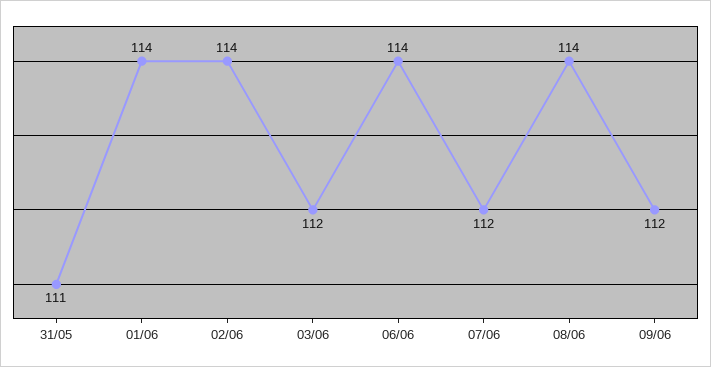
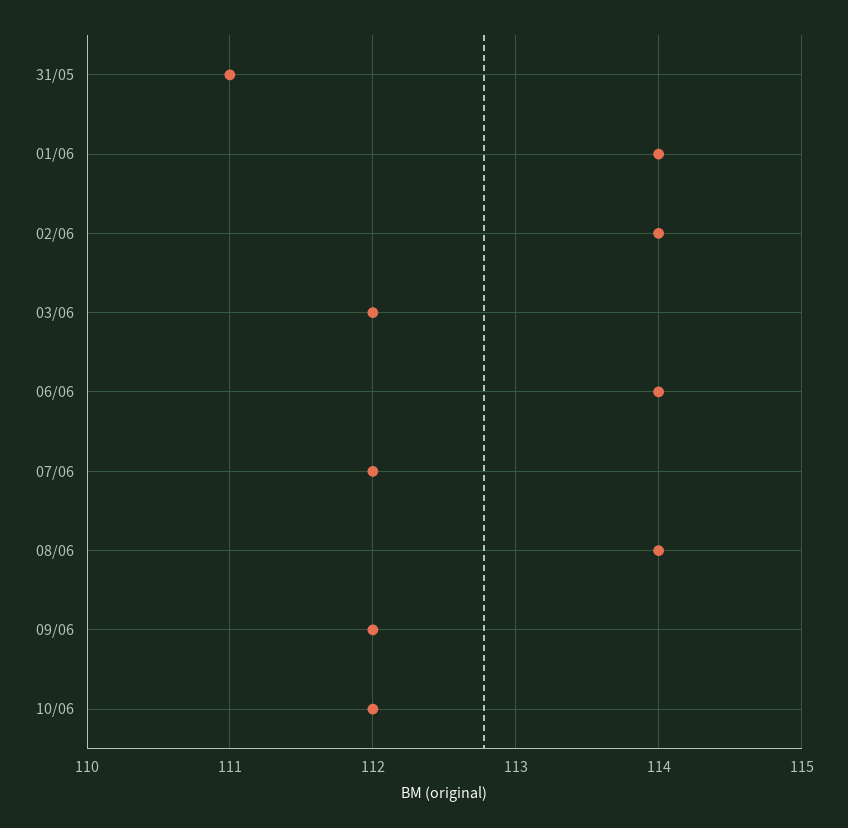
10/06: none -> 112

